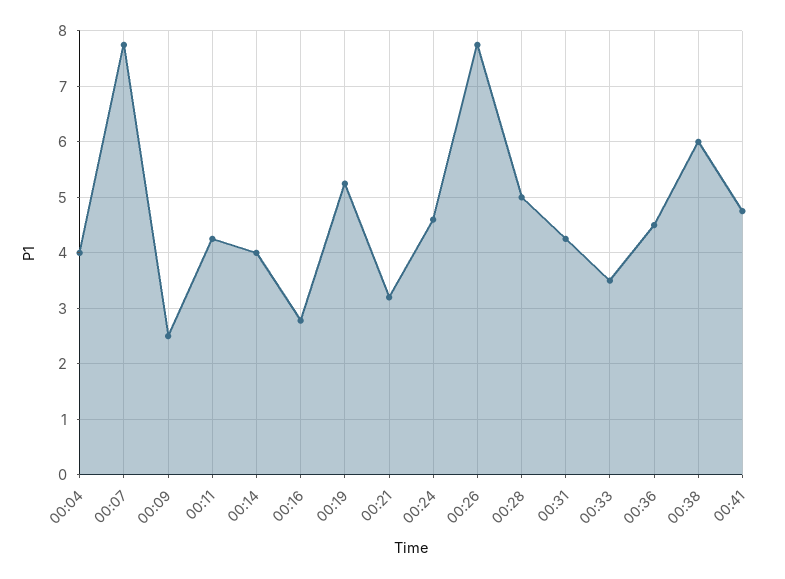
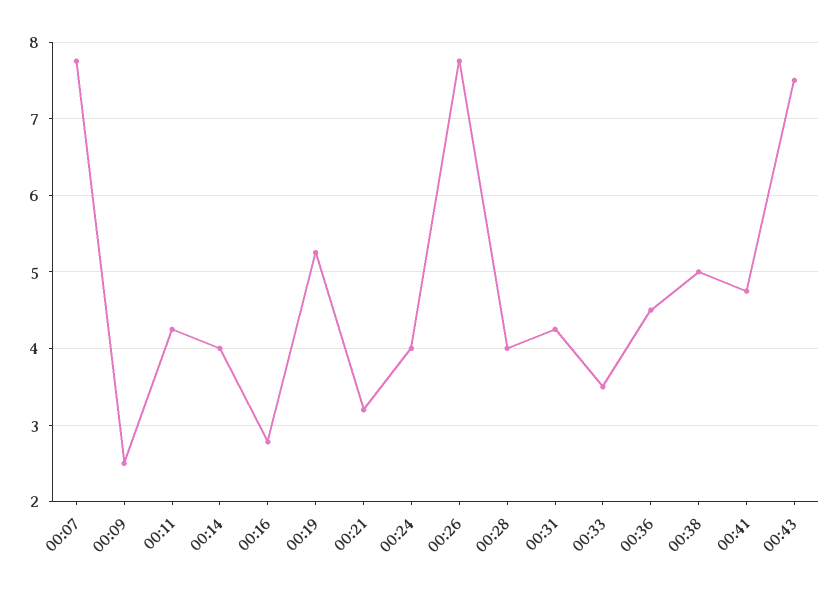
00:04: 4 -> none
00:24: 4.6 -> 4
00:28: 5 -> 4
00:38: 6 -> 5
00:43: none -> 7.5

